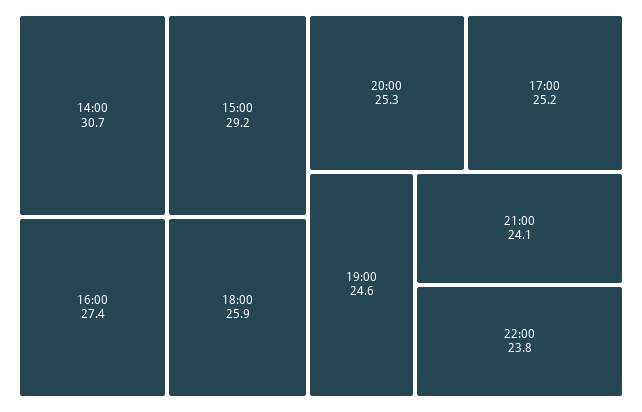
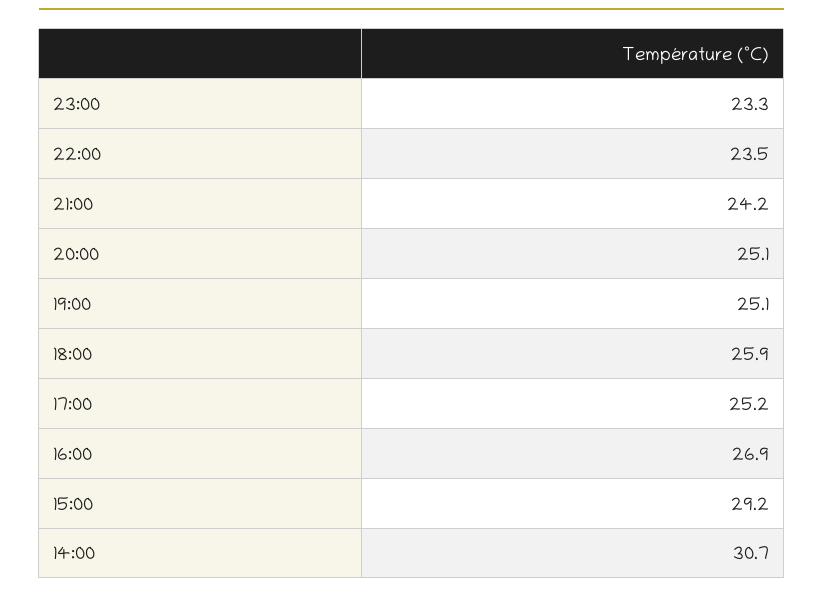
16:00: 27.4 -> 26.9
20:00: 25.3 -> 25.1
19:00: 24.6 -> 25.1
21:00: 24.1 -> 24.2
22:00: 23.8 -> 23.5
23:00: none -> 23.3

